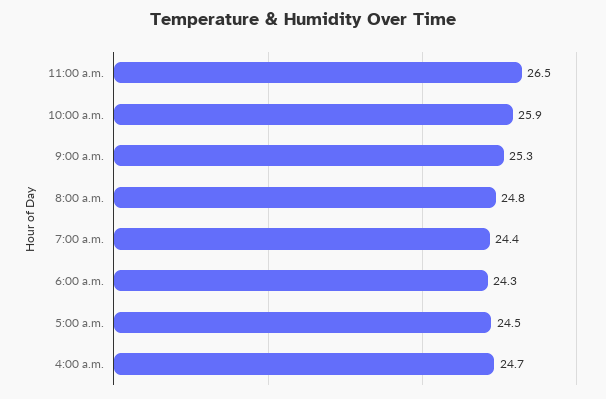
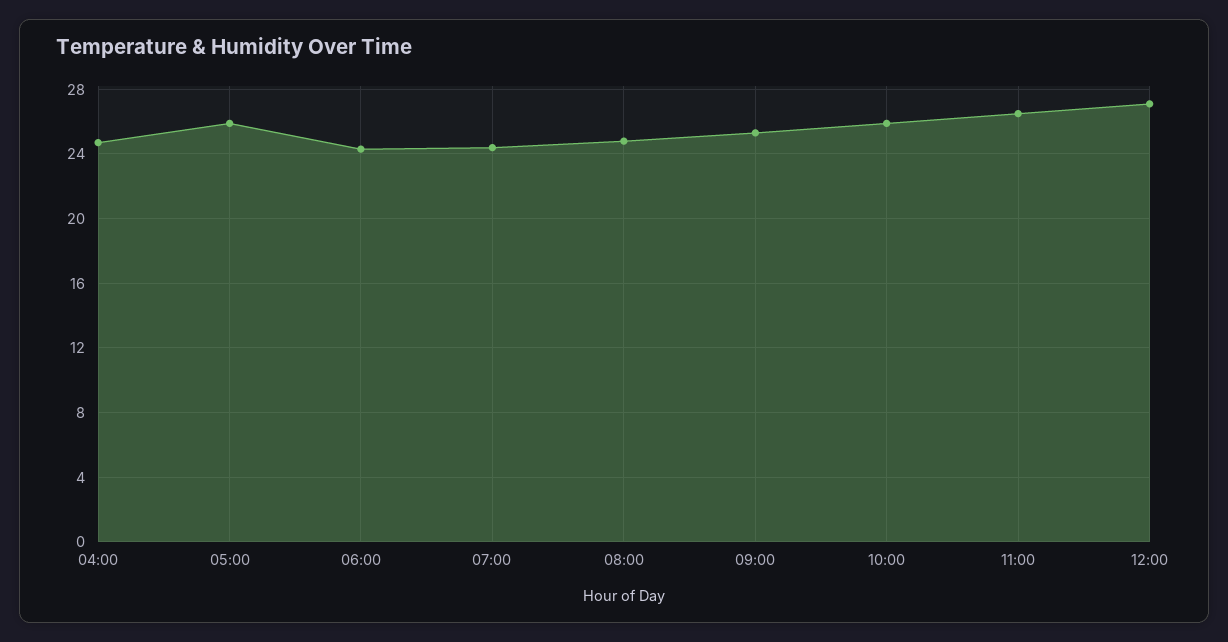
5:00 a.m.: 24.5 -> 26
12:00: none -> 27

